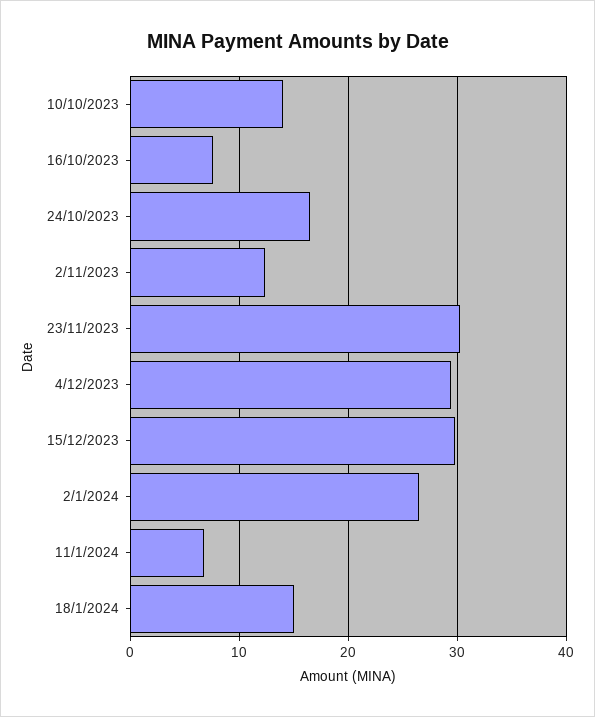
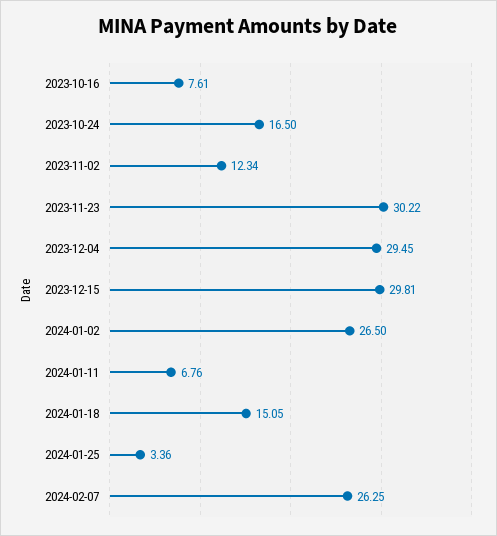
10/10/2023: 14 -> none
2024-01-25: none -> 3.36
2024-02-07: none -> 26.25

